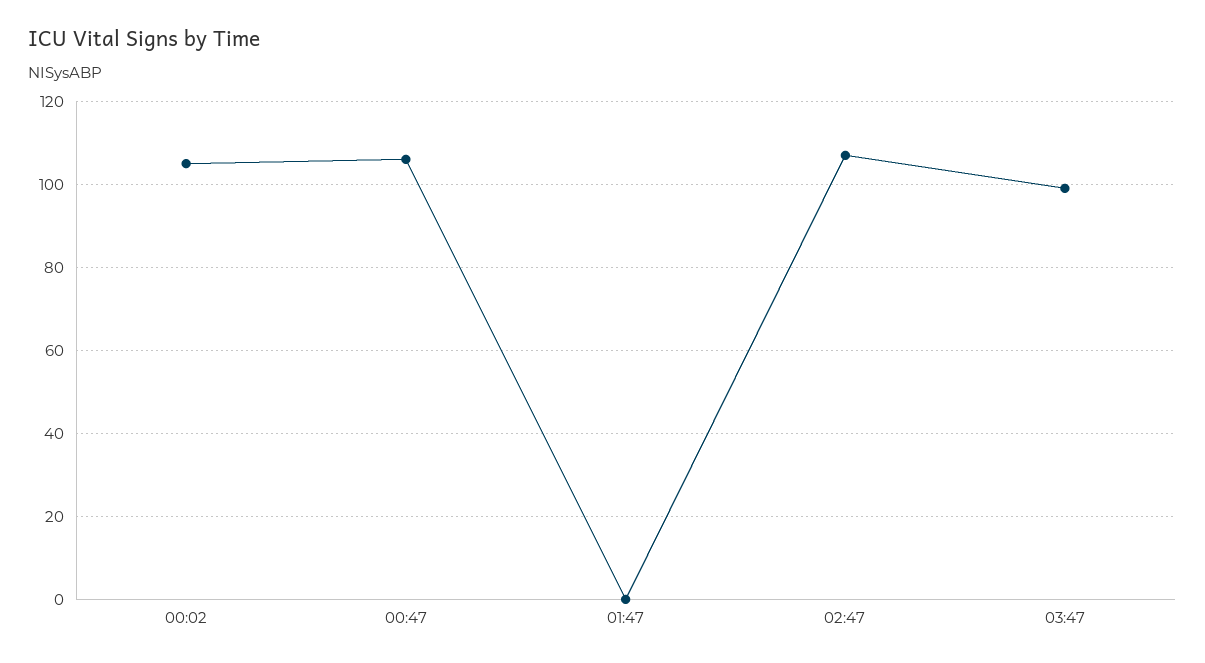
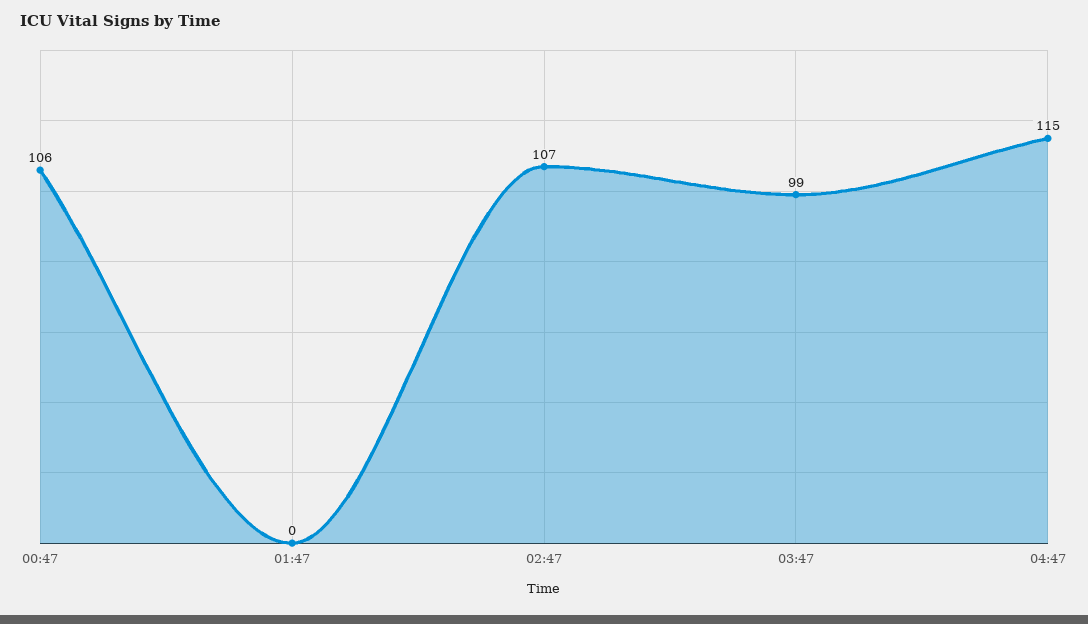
00:02: 105 -> none
04:47: none -> 115

